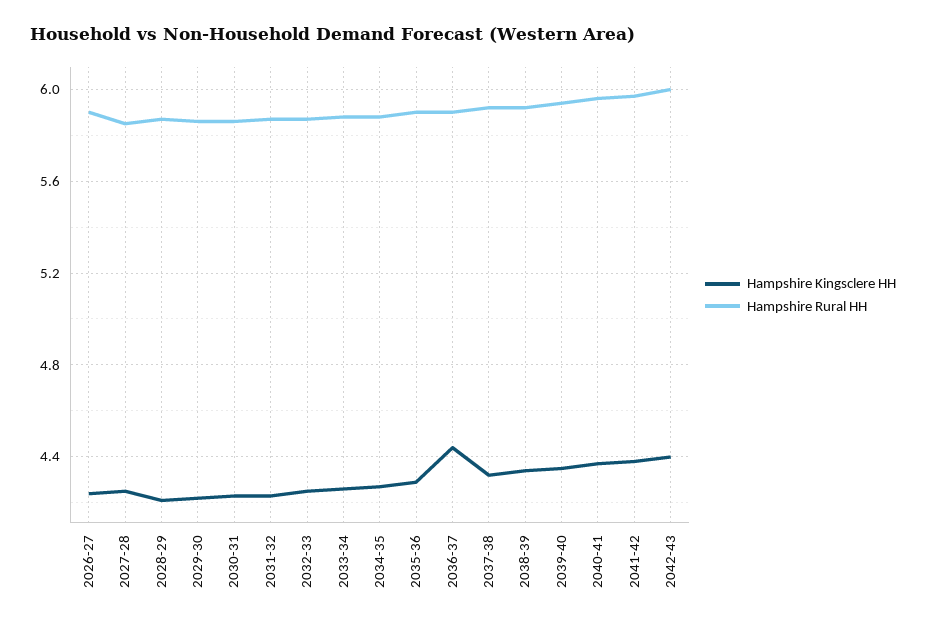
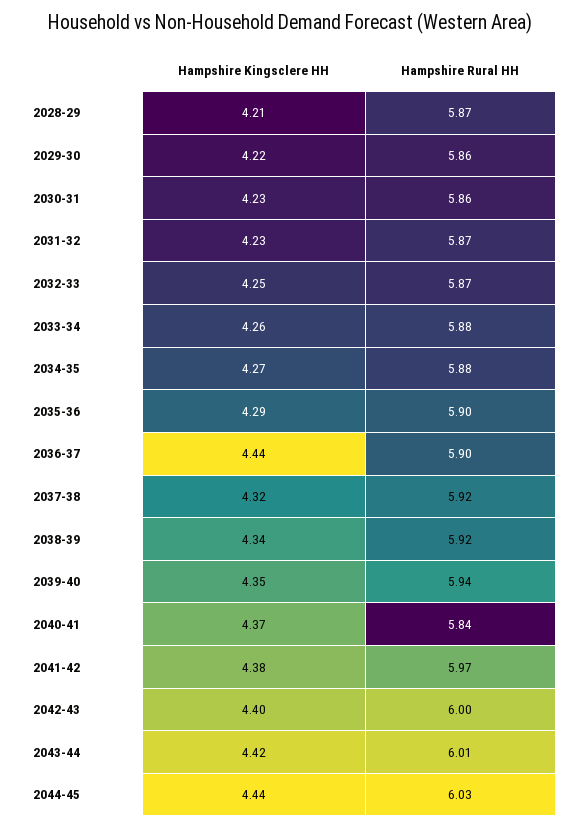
Hampshire Kingsclere HH, 2026-27: 4.25 -> none
Hampshire Rural HH, 2026-27: 5.9 -> none
Hampshire Kingsclere HH, 2027-28: 4.25 -> none
Hampshire Rural HH, 2027-28: 5.85 -> none
Hampshire Rural HH, 2040-41: 5.95 -> 5.84
Hampshire Kingsclere HH, 2043-44: none -> 4.42
Hampshire Rural HH, 2043-44: none -> 6.01
Hampshire Kingsclere HH, 2044-45: none -> 4.44
Hampshire Rural HH, 2044-45: none -> 6.03

